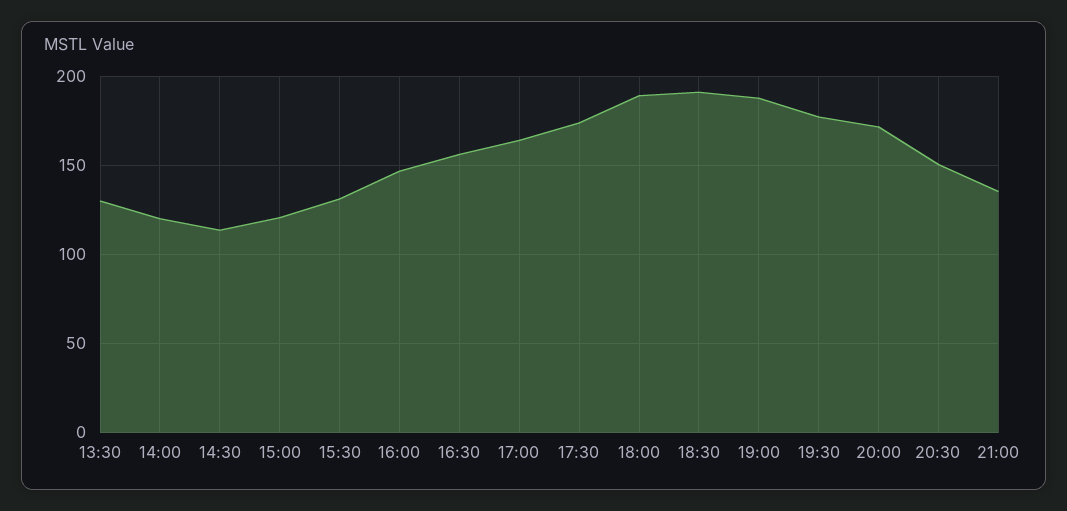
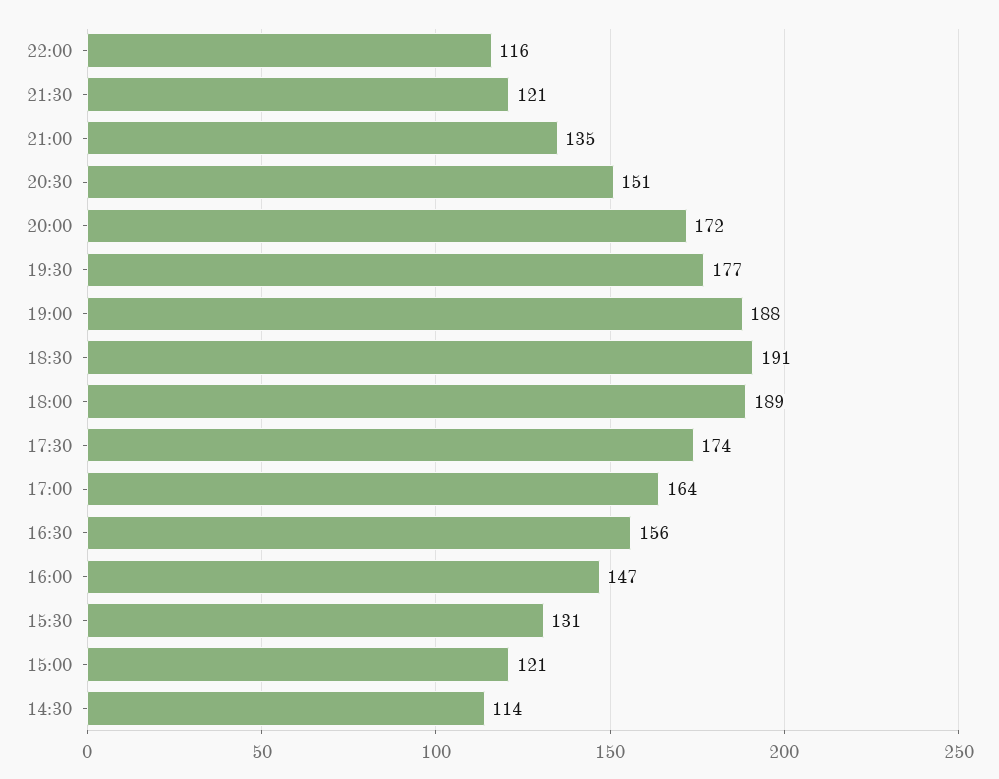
13:30: 130 -> none
14:00: 120 -> none
22:00: none -> 116
21:30: none -> 121

